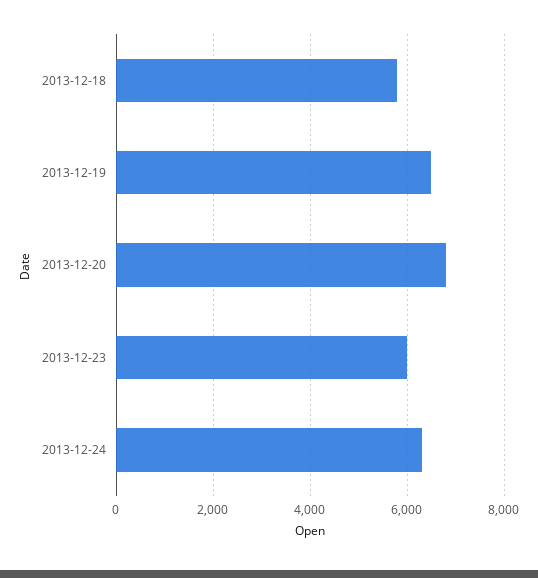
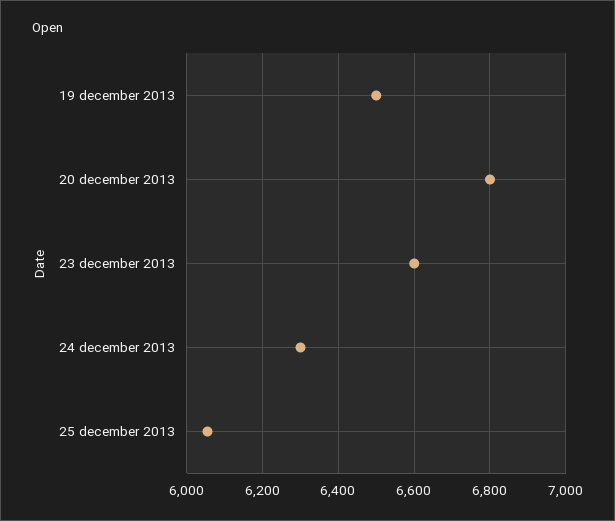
2013-12-18: 5800 -> none
2013-12-23: 6000 -> 6600
25 december 2013: none -> 6060

